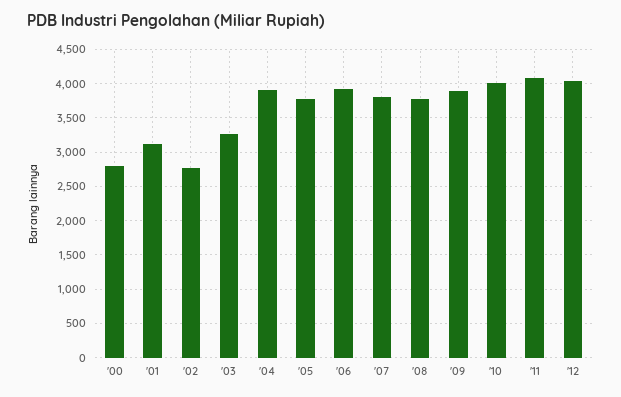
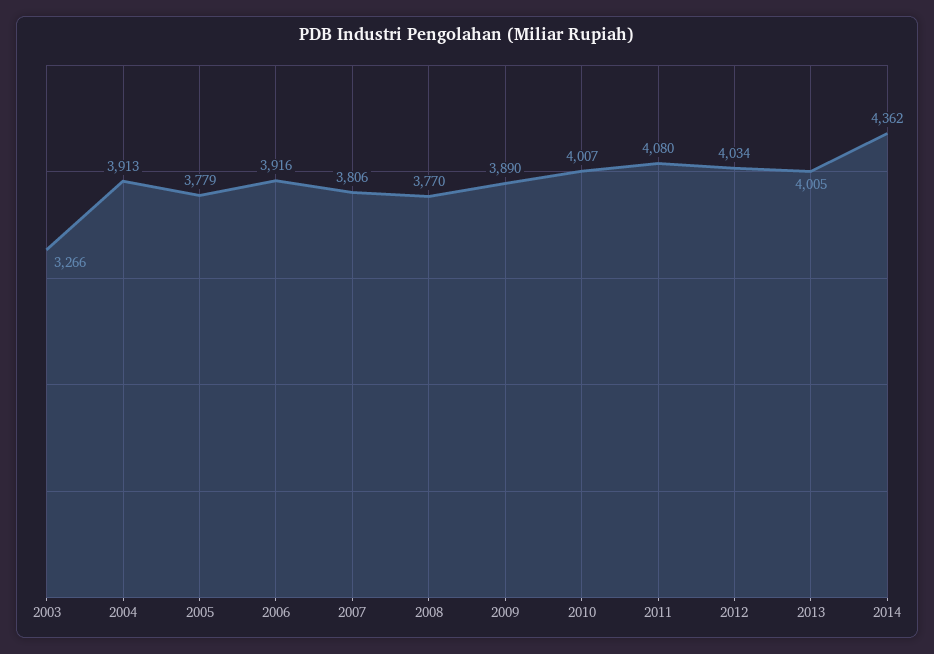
'00: 2800 -> none
'01: 3100 -> none
'02: 2800 -> none
2013: none -> 4005
2014: none -> 4362

